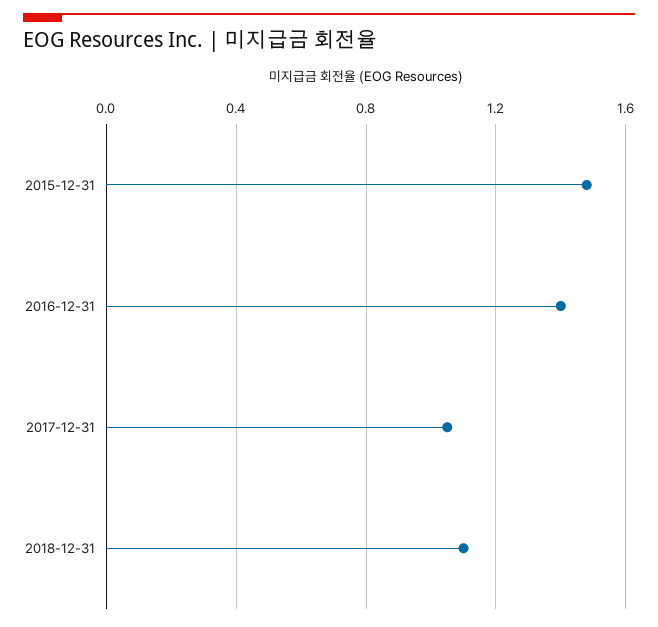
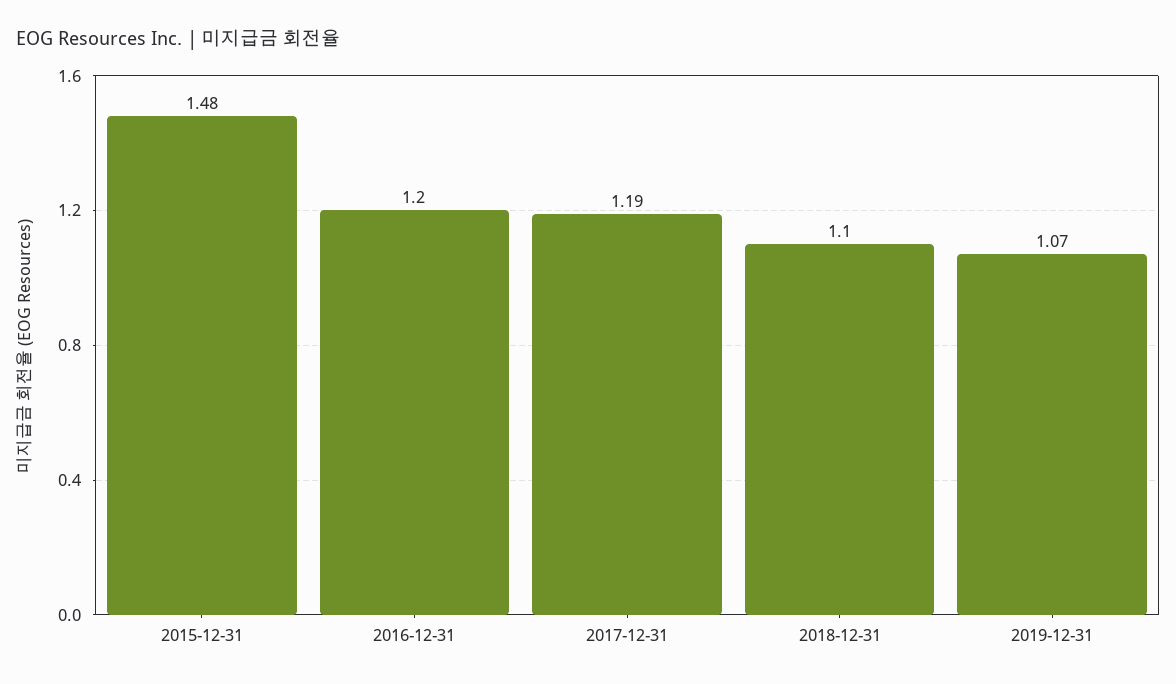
2016-12-31: 1.4 -> 1.2
2017-12-31: 1.05 -> 1.19
2019-12-31: none -> 1.07

